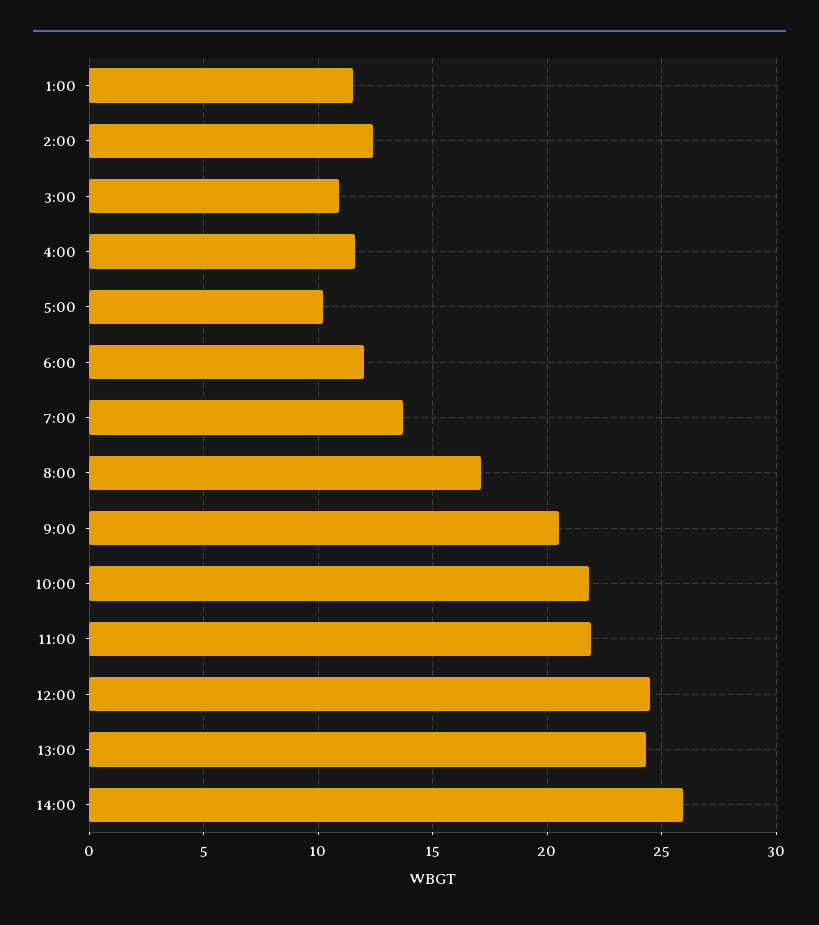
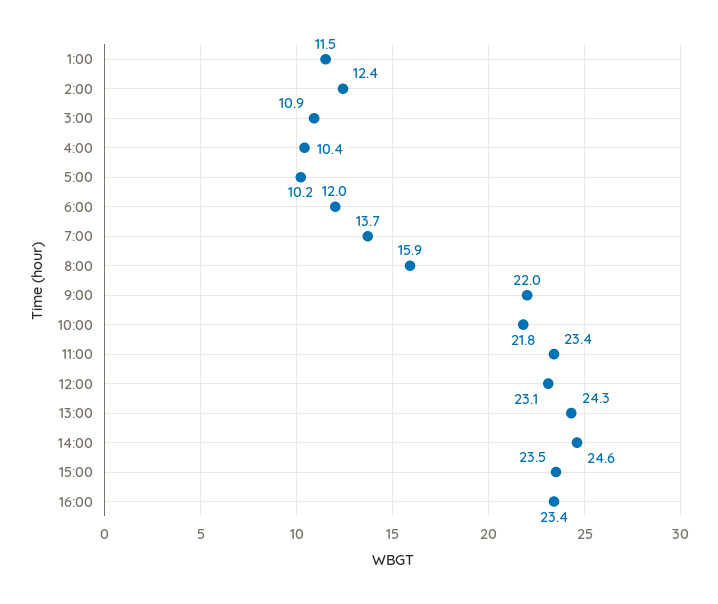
4:00: 11.5 -> 10.4
8:00: 17 -> 15.9
9:00: 20.5 -> 22
11:00: 22 -> 23.4
12:00: 24.5 -> 23.1
14:00: 26 -> 24.6
15:00: none -> 23.5
16:00: none -> 23.4

